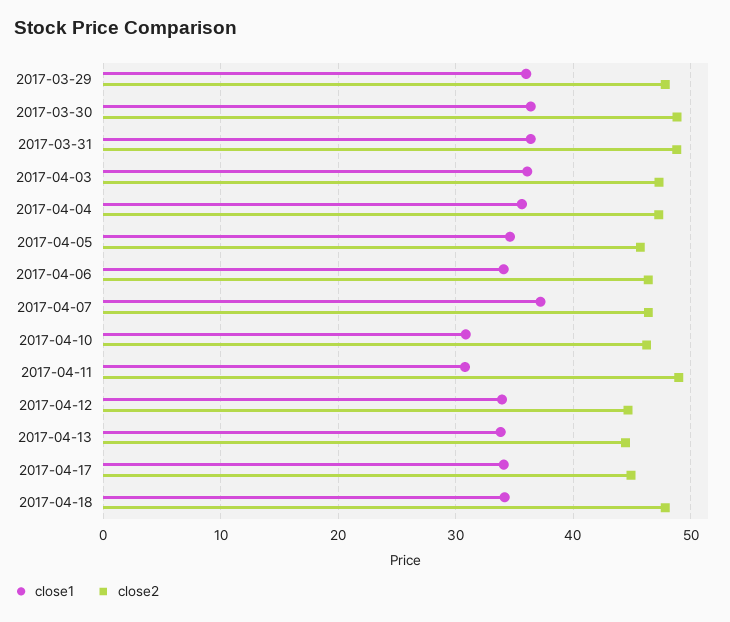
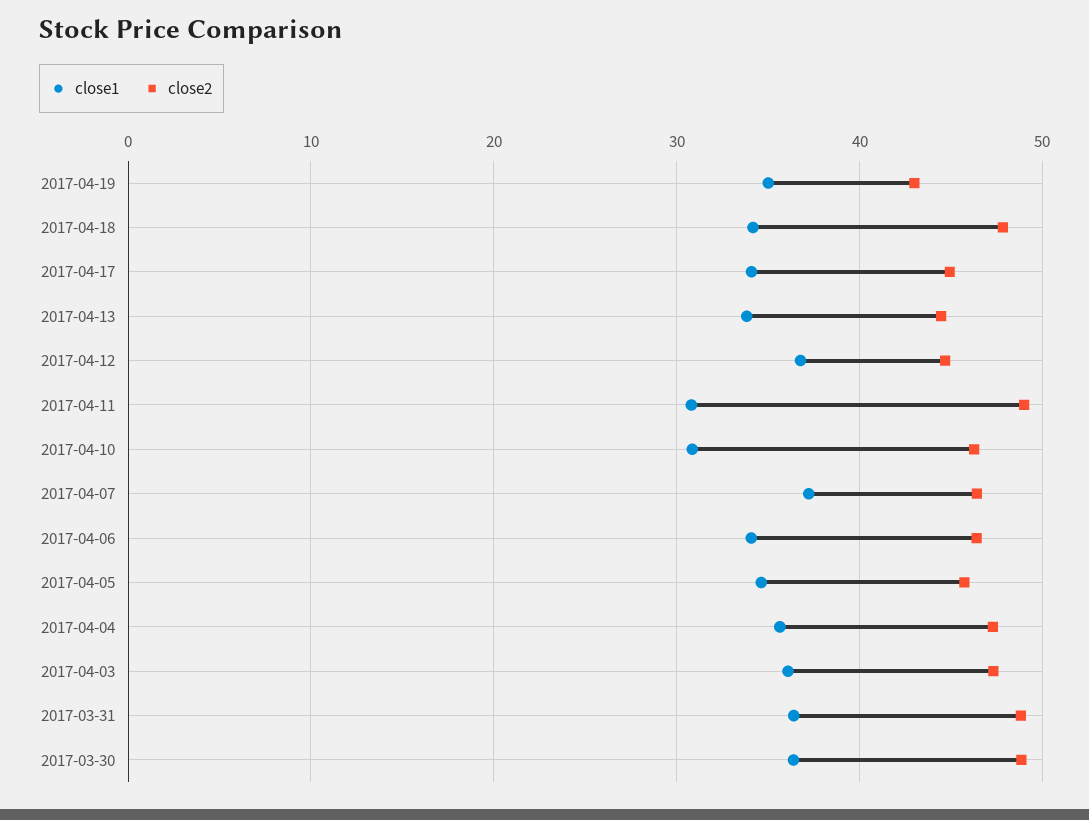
close1, 2017-03-29: 36 -> none
close2, 2017-03-29: 48 -> none
close1, 2017-04-12: 34 -> 37
close1, 2017-04-19: none -> 35
close2, 2017-04-19: none -> 43

